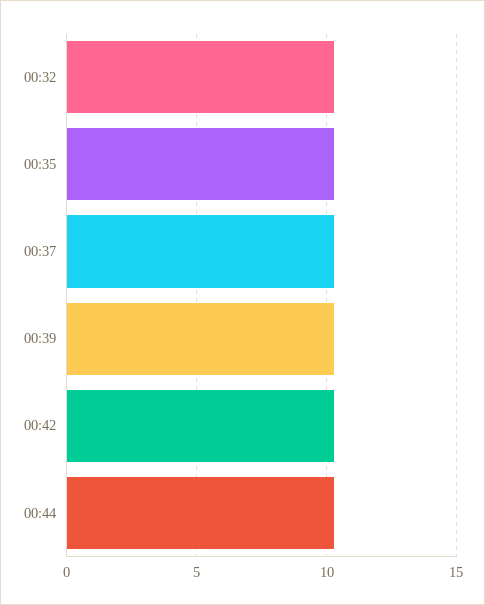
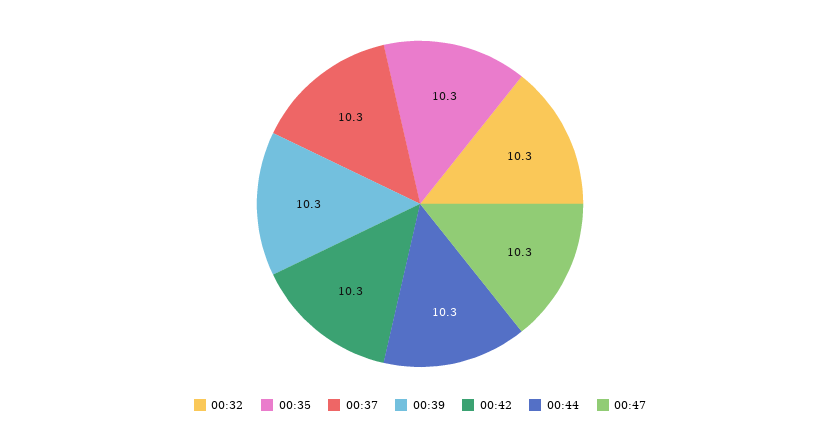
00:47: none -> 10.3

